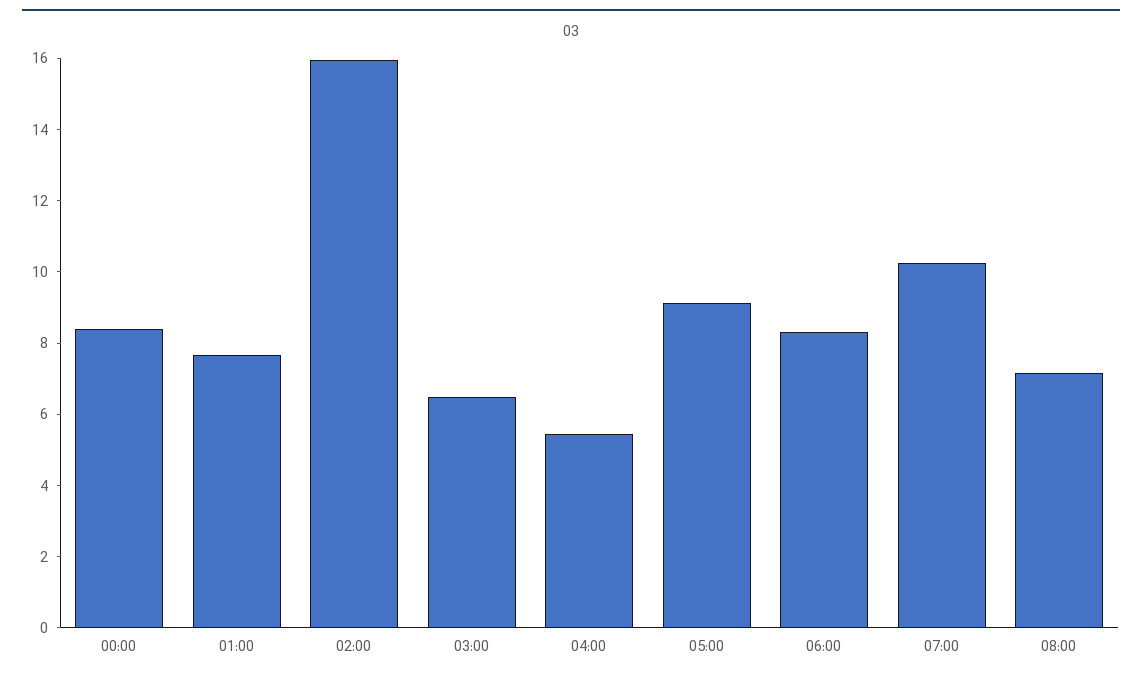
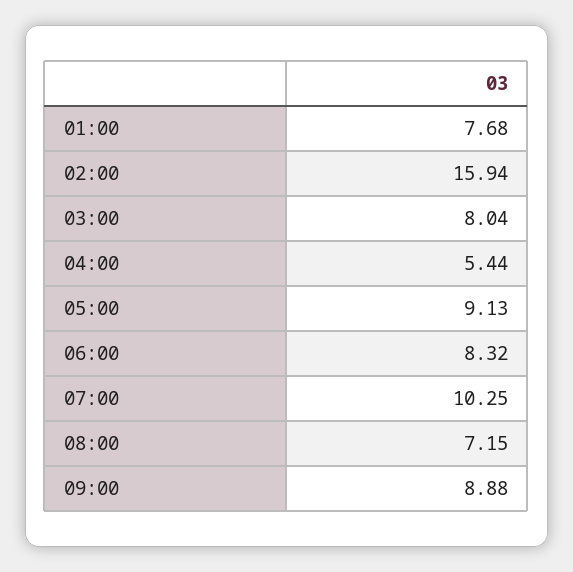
00:00: 8.5 -> none
03:00: 6.5 -> 8.04
09:00: none -> 8.88

